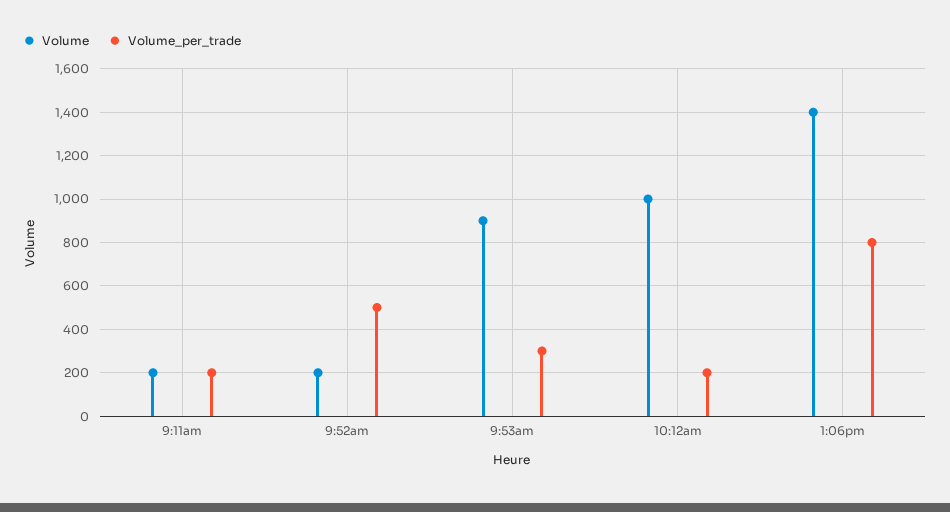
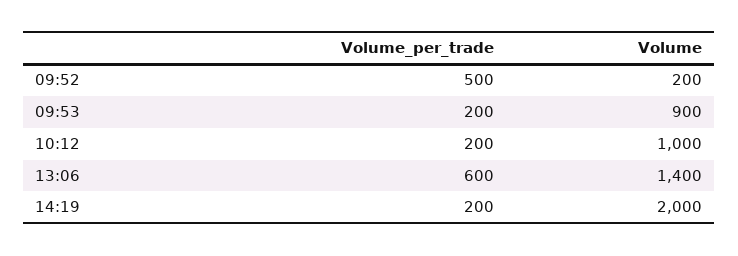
Volume, 9:11am: 200 -> none
Volume_per_trade, 9:11am: 200 -> none
Volume_per_trade, 9:53am: 300 -> 200
Volume_per_trade, 1:06pm: 800 -> 600
Volume_per_trade, 14:19: none -> 200
Volume, 14:19: none -> 2000

